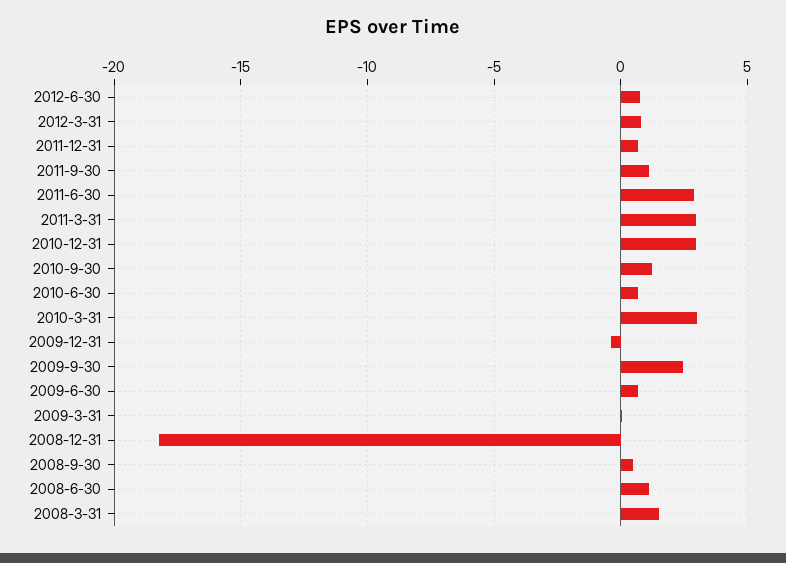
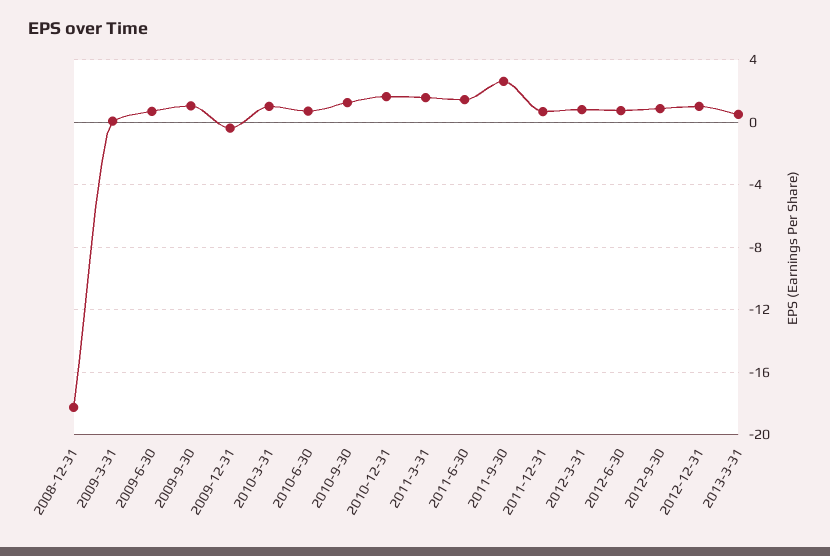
2011-9-30: 1 -> 2.5
2011-6-30: 3 -> 1.5
2011-3-31: 3 -> 1.5
2010-12-31: 3 -> 1.5
2010-3-31: 3 -> 1
2009-9-30: 2.5 -> 1
2008-9-30: 0.5 -> none
2008-6-30: 1 -> none
2008-3-31: 1.5 -> none
2012-9-30: none -> 1
2012-12-31: none -> 1
2013-3-31: none -> 0.5

